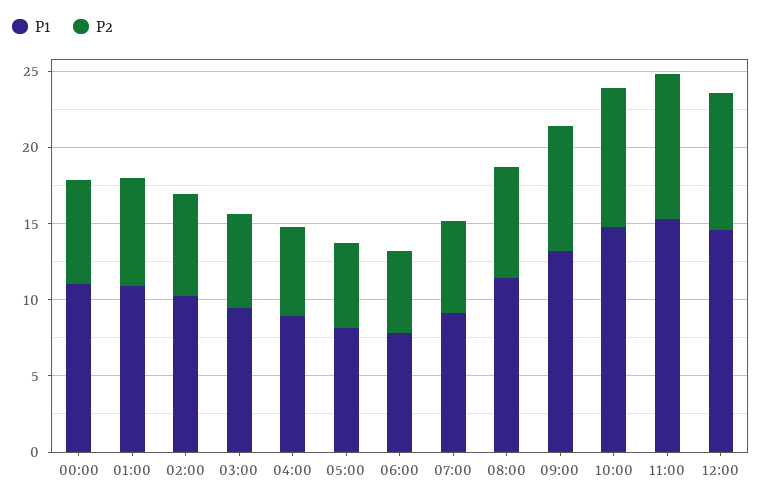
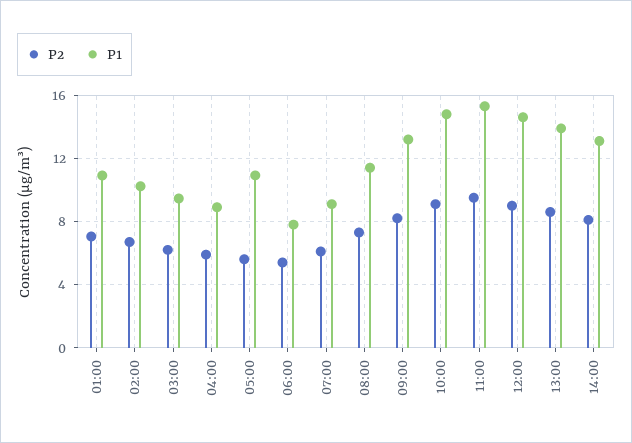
P1, 00:00: 11 -> none
P2, 00:00: 7 -> none
P1, 05:00: 8 -> 11
P2, 13:00: none -> 8.5
P1, 13:00: none -> 14
P2, 14:00: none -> 8
P1, 14:00: none -> 13

